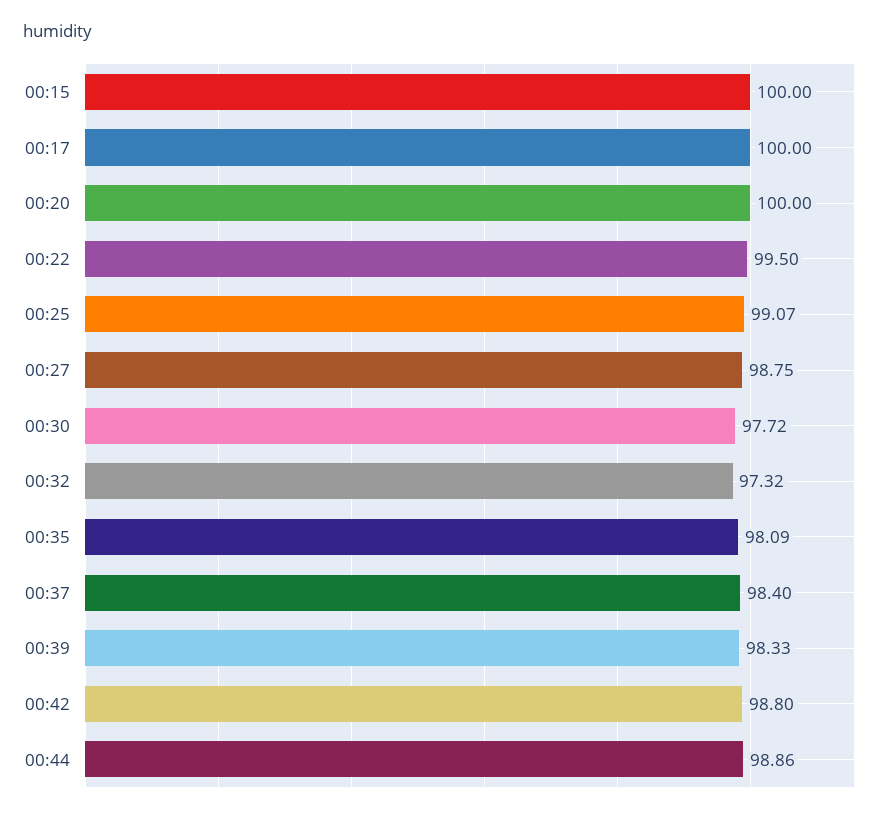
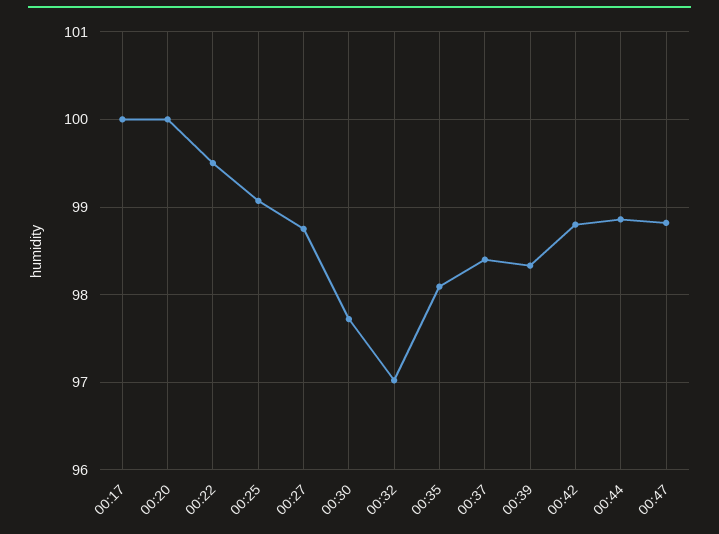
00:15: 100 -> none
00:32: 97.32 -> 97
00:47: none -> 98.8

